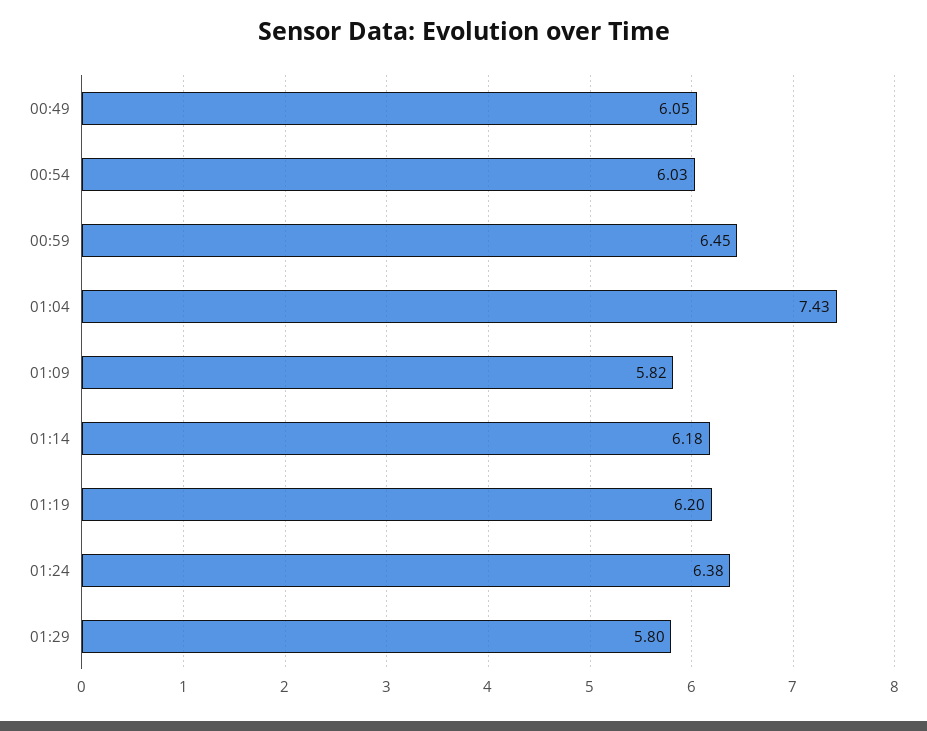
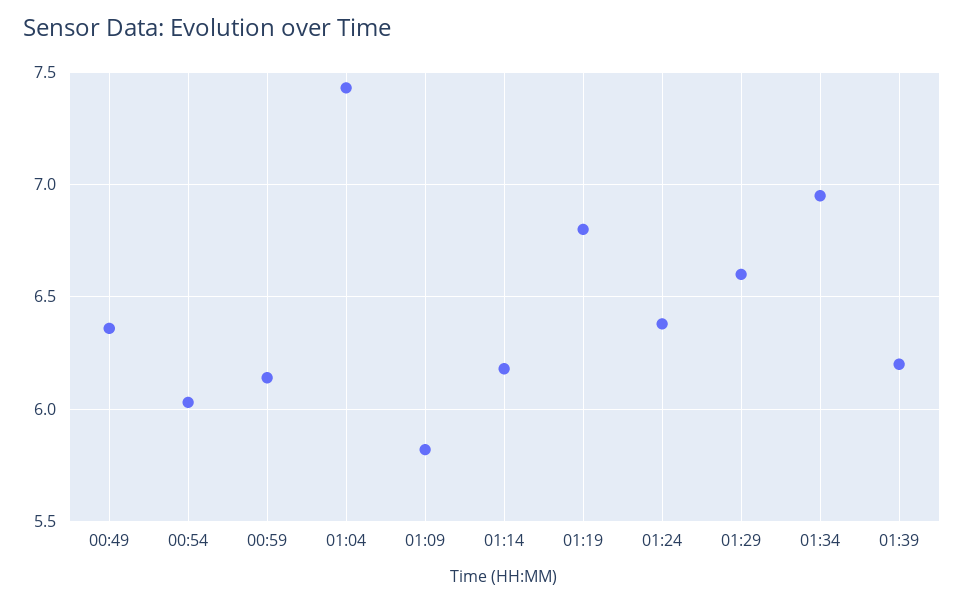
00:49: 6.05 -> 6.35
00:59: 6.45 -> 6.15
01:19: 6.2 -> 6.8
01:29: 5.8 -> 6.6
01:34: none -> 6.95
01:39: none -> 6.2

